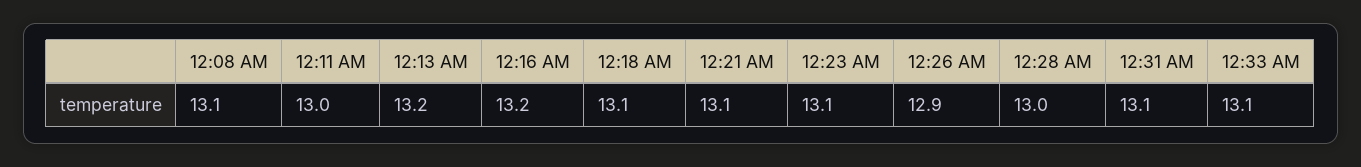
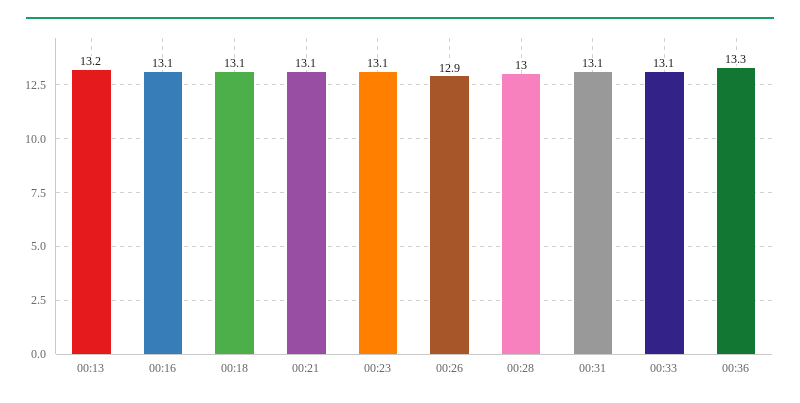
12:08 AM: 13.1 -> none
12:11 AM: 13 -> none
12:16 AM: 13.2 -> 13.1
00:36: none -> 13.3

